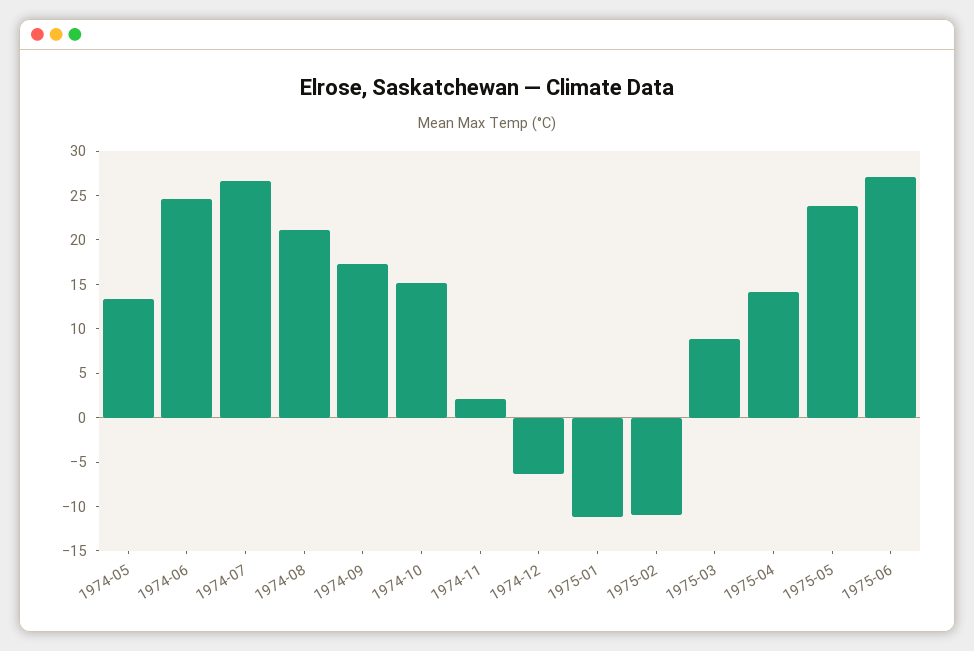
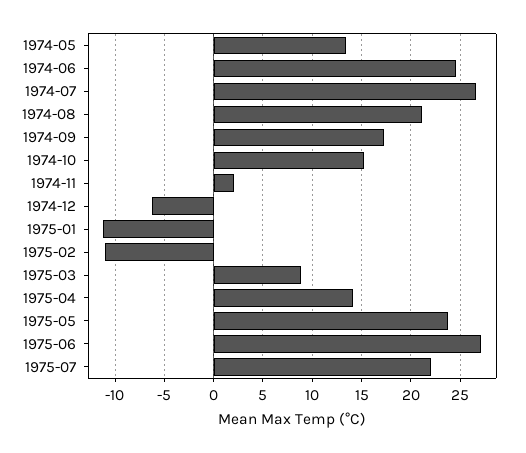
1975-07: none -> 22

